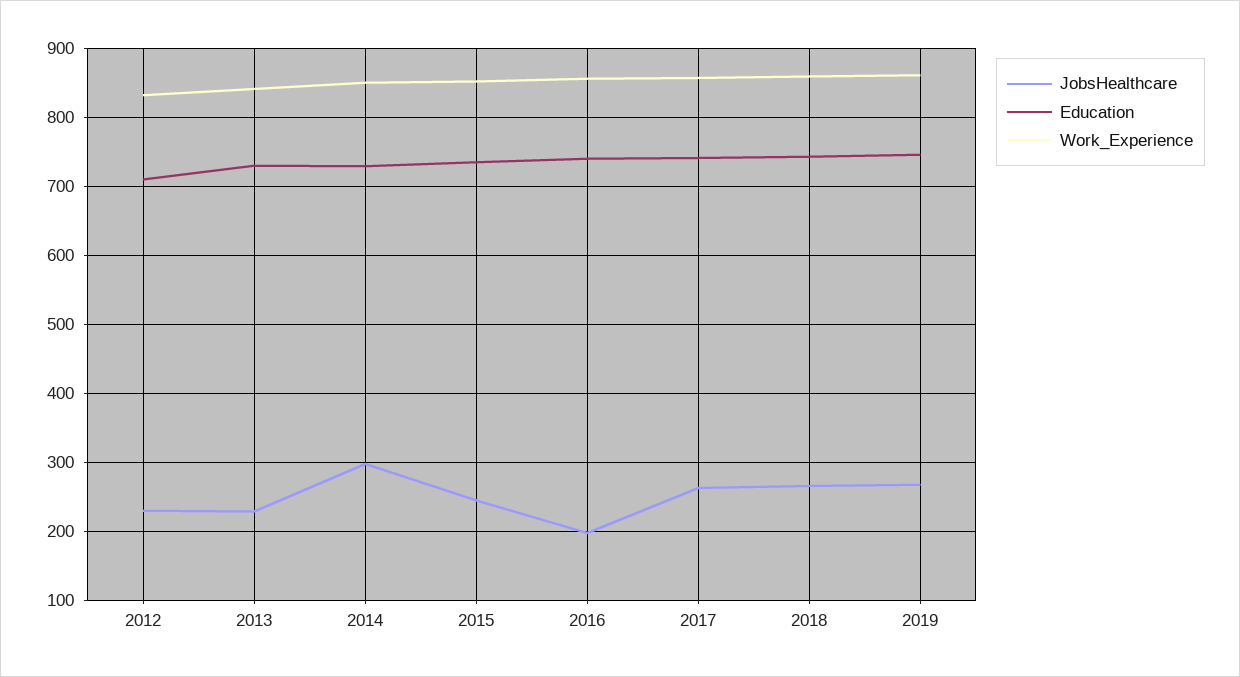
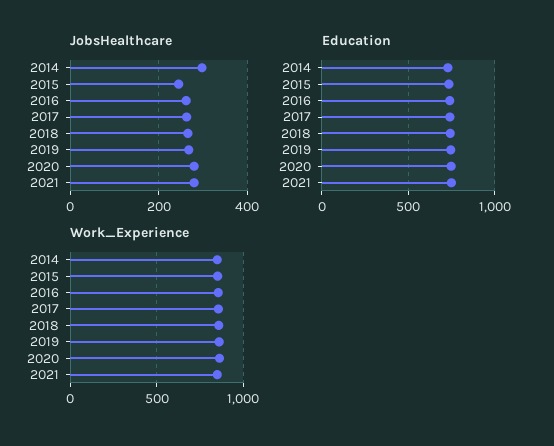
JobsHealthcare, 2012: 230 -> none
Education, 2012: 710 -> none
Work_Experience, 2012: 830 -> none
JobsHealthcare, 2013: 230 -> none
Education, 2013: 730 -> none
Work_Experience, 2013: 840 -> none
JobsHealthcare, 2016: 200 -> 260
JobsHealthcare, 2020: none -> 280
JobsHealthcare, 2021: none -> 280
Education, 2020: none -> 750
Education, 2021: none -> 750
Work_Experience, 2020: none -> 850
Work_Experience, 2021: none -> 850

